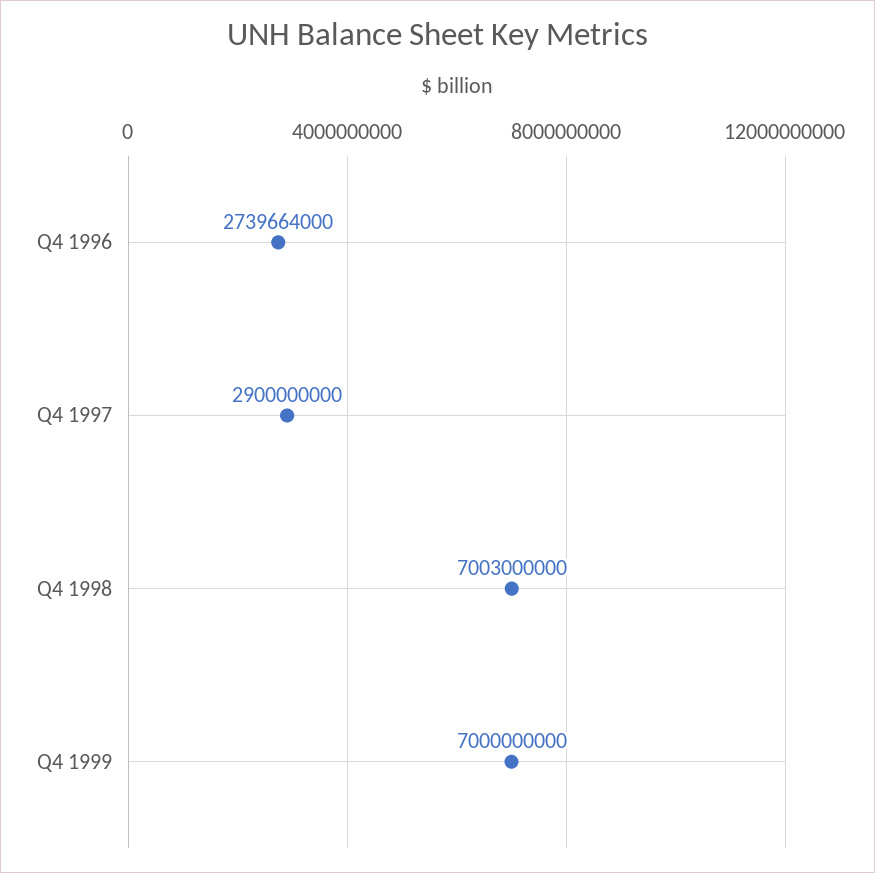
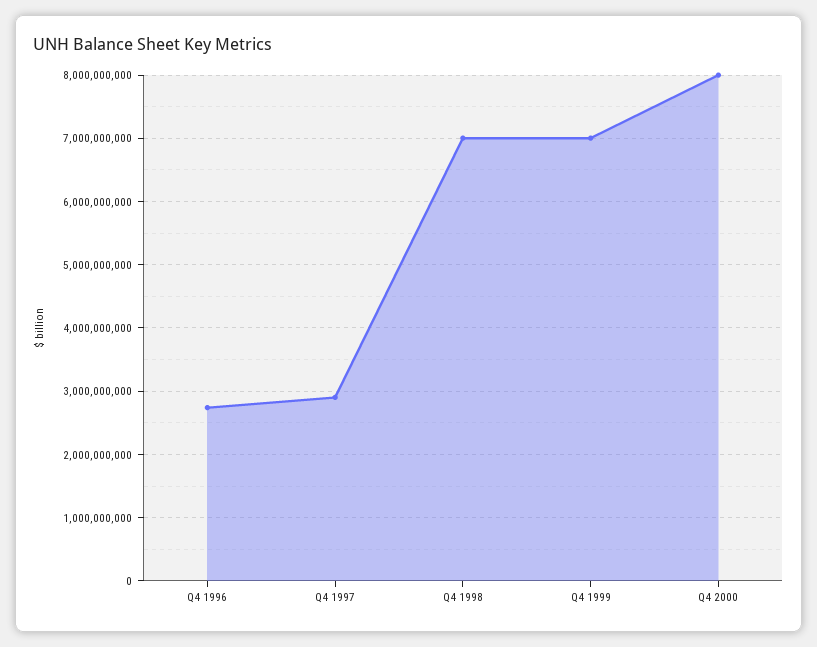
Q4 2000: none -> 8000000000

